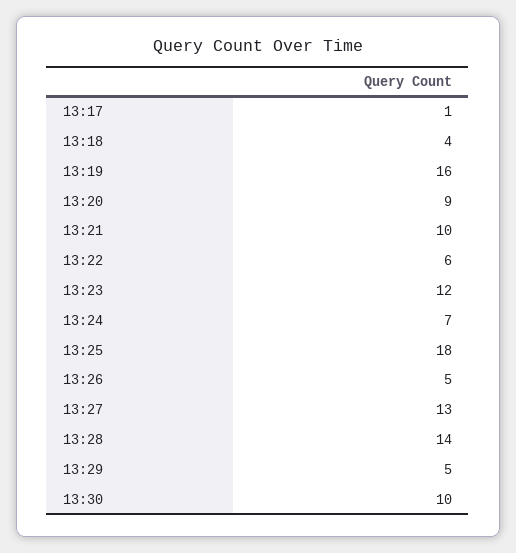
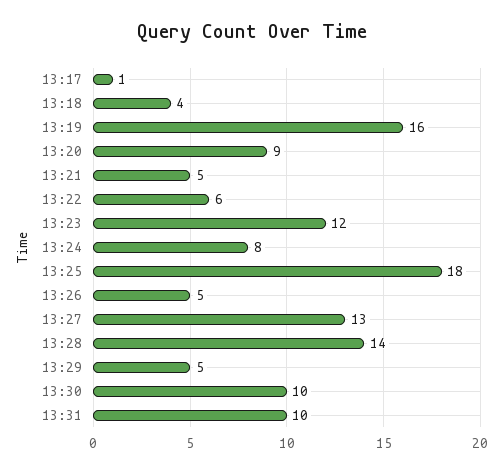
13:21: 10 -> 5
13:24: 7 -> 8
13:31: none -> 10

